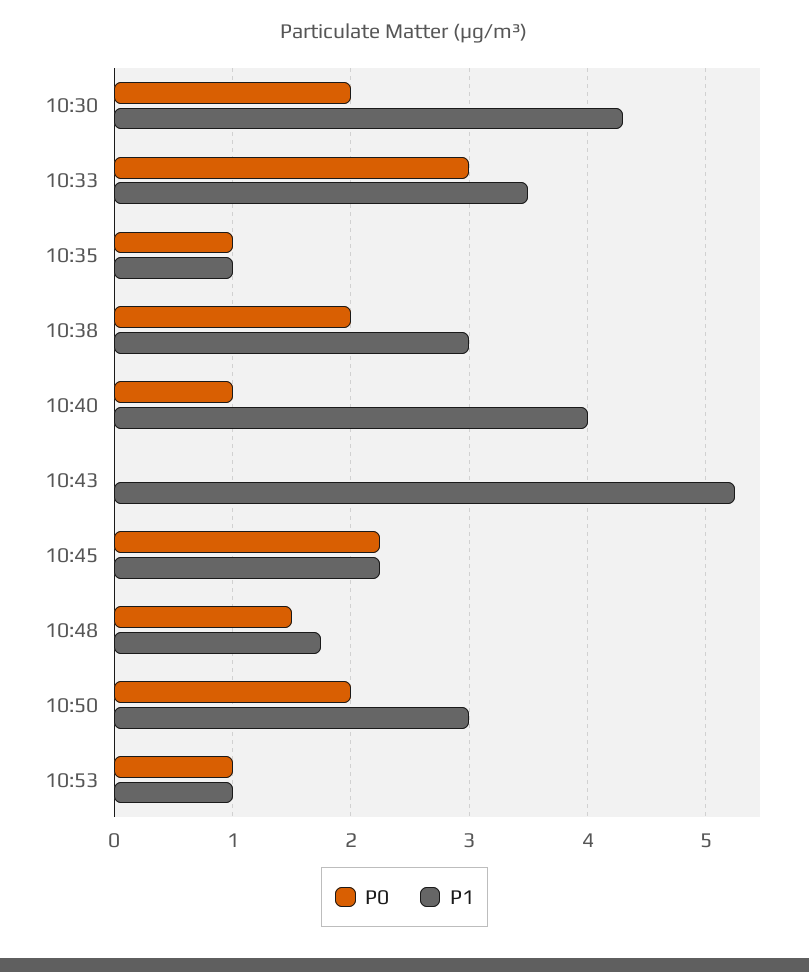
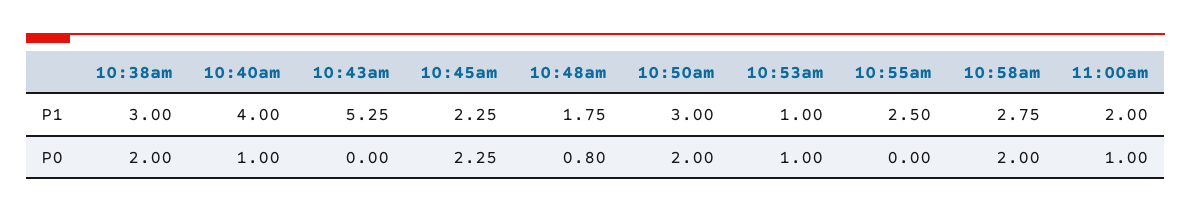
P0, 10:30: 2 -> none
P1, 10:30: 4.3 -> none
P0, 10:33: 3 -> none
P1, 10:33: 3.5 -> none
P0, 10:35: 1 -> none
P1, 10:35: 1 -> none
P0, 10:48: 1.5 -> 0.8
P1, 10:55am: none -> 2.5
P1, 10:58am: none -> 2.75
P1, 11:00am: none -> 2
P0, 10:55am: none -> 0
P0, 10:58am: none -> 2
P0, 11:00am: none -> 1

